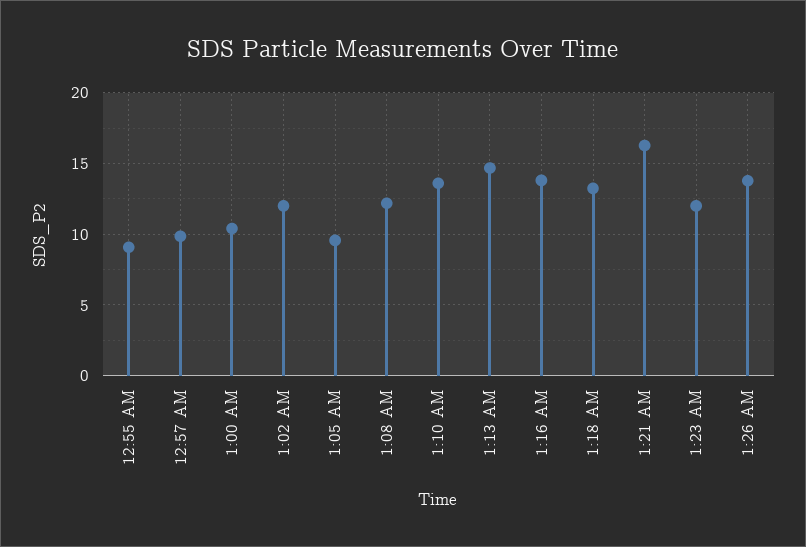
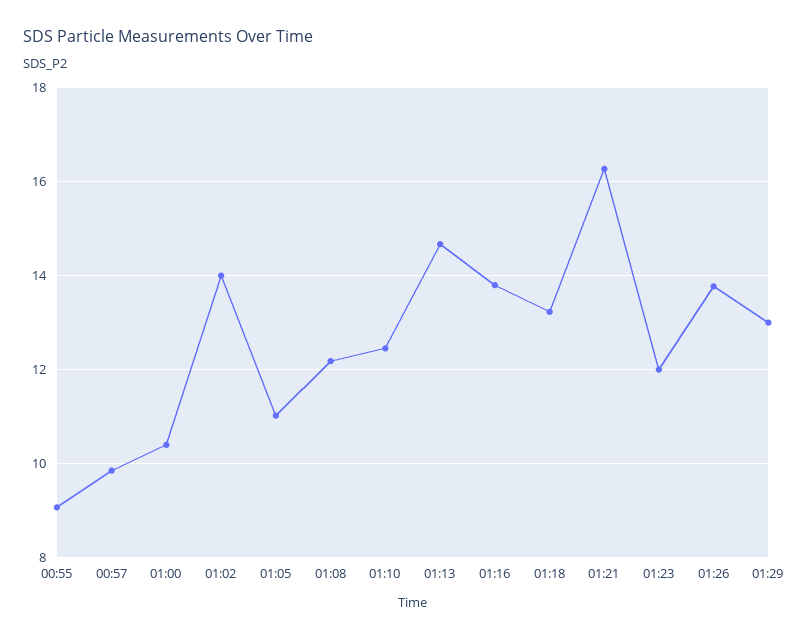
1:02 AM: 12 -> 14
1:05 AM: 9.5 -> 11
1:10 AM: 13.5 -> 12.4
01:29: none -> 13

